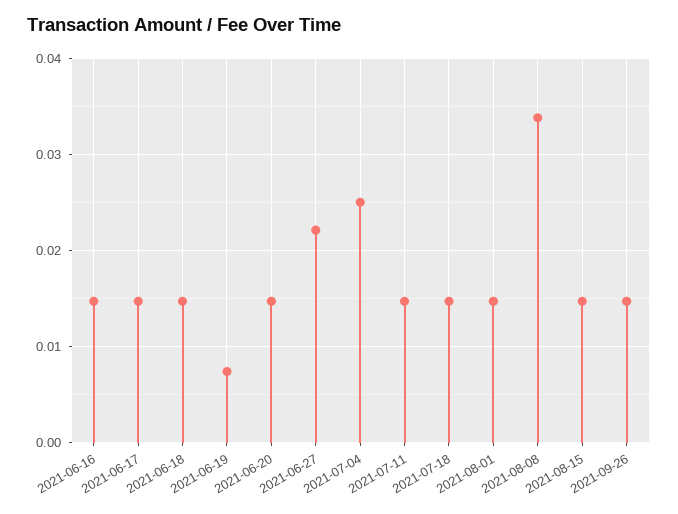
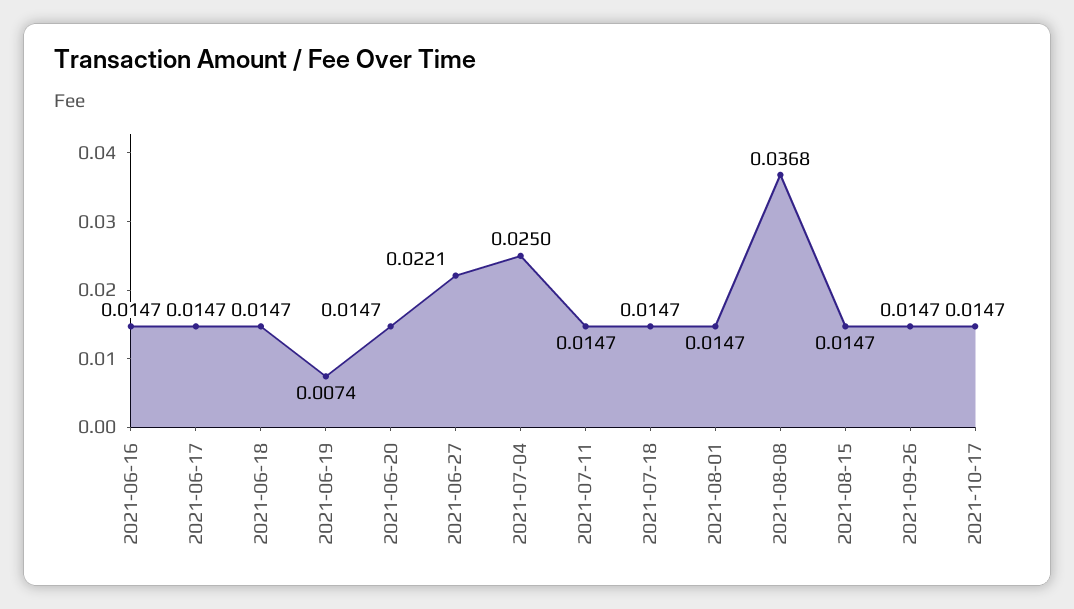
2021-08-08: 0.034 -> 0.0368
2021-10-17: none -> 0.0147

